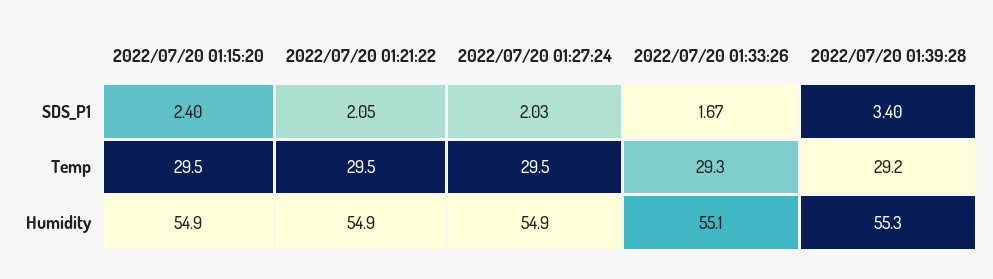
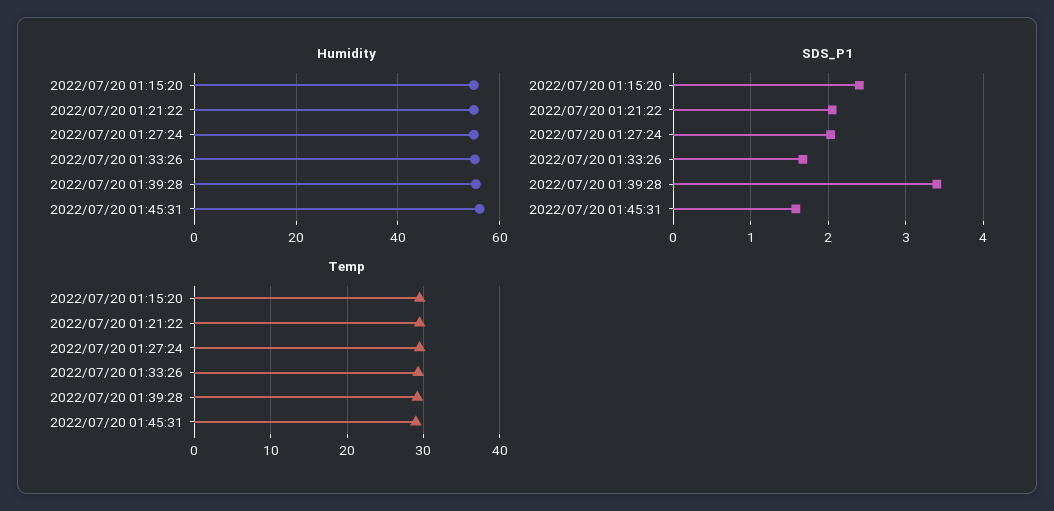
Humidity, 2022/07/20 01:45:31: none -> 56
SDS_P1, 2022/07/20 01:45:31: none -> 1.6
Temp, 2022/07/20 01:45:31: none -> 29

